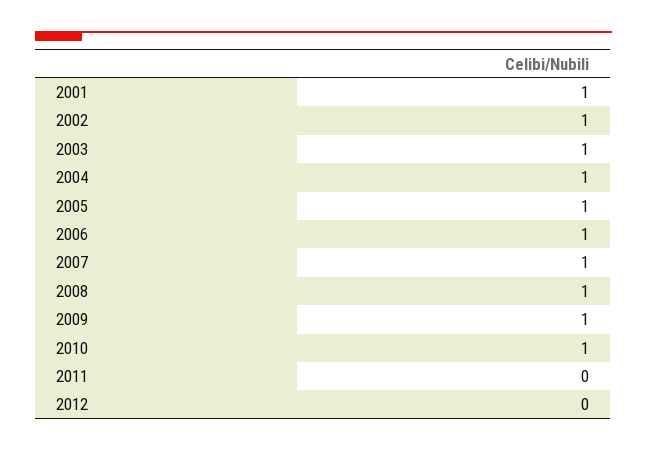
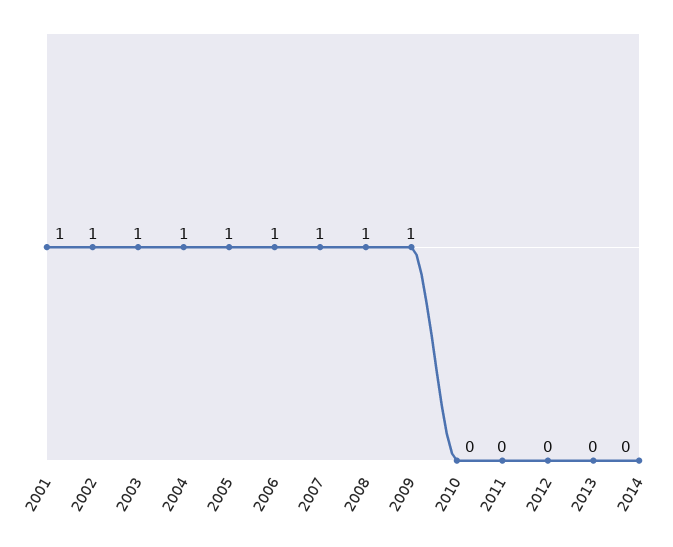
2010: 1 -> 0
2013: none -> 0
2014: none -> 0

